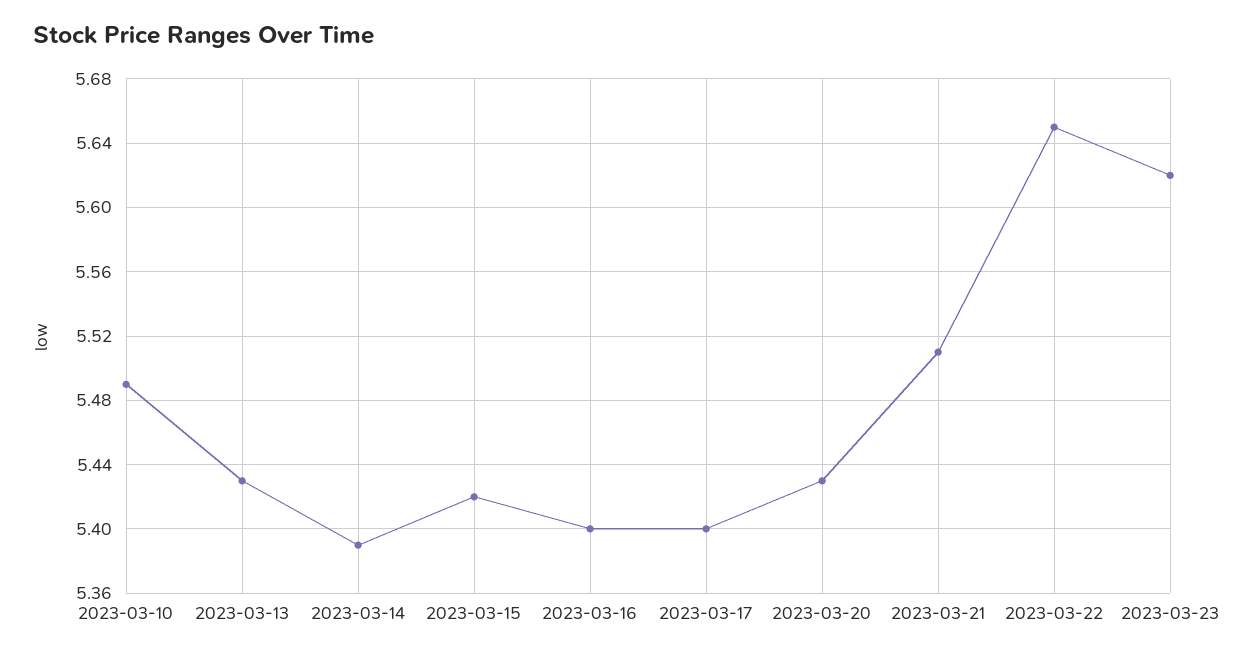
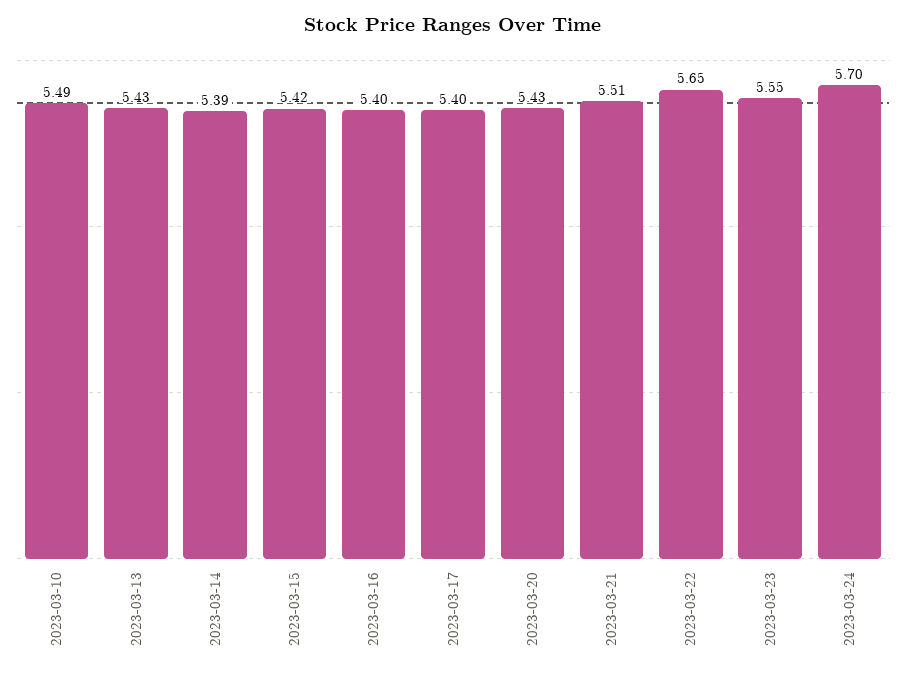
2023-03-23: 5.62 -> 5.55
2023-03-24: none -> 5.7

